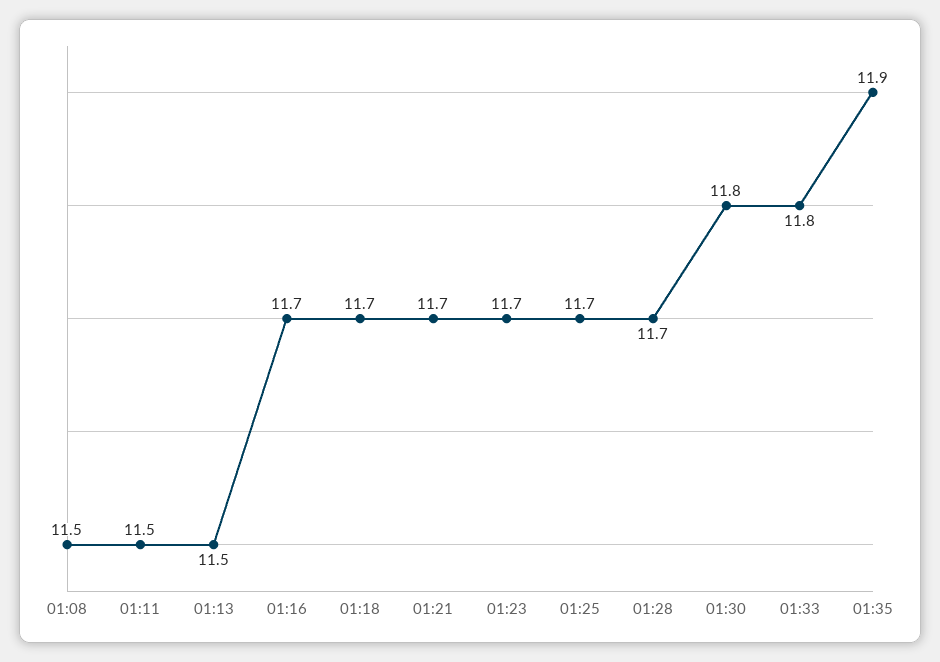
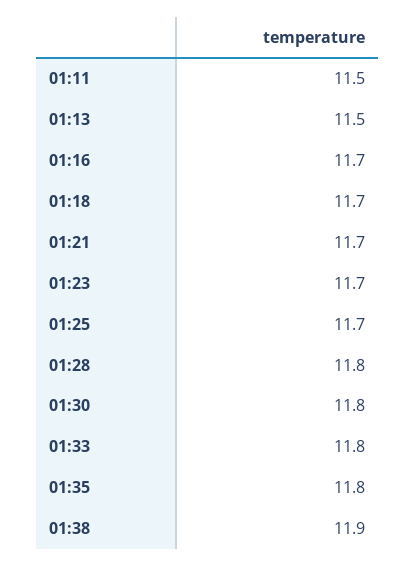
01:08: 11.5 -> none
01:28: 11.7 -> 11.8
01:35: 11.9 -> 11.8
01:38: none -> 11.9

